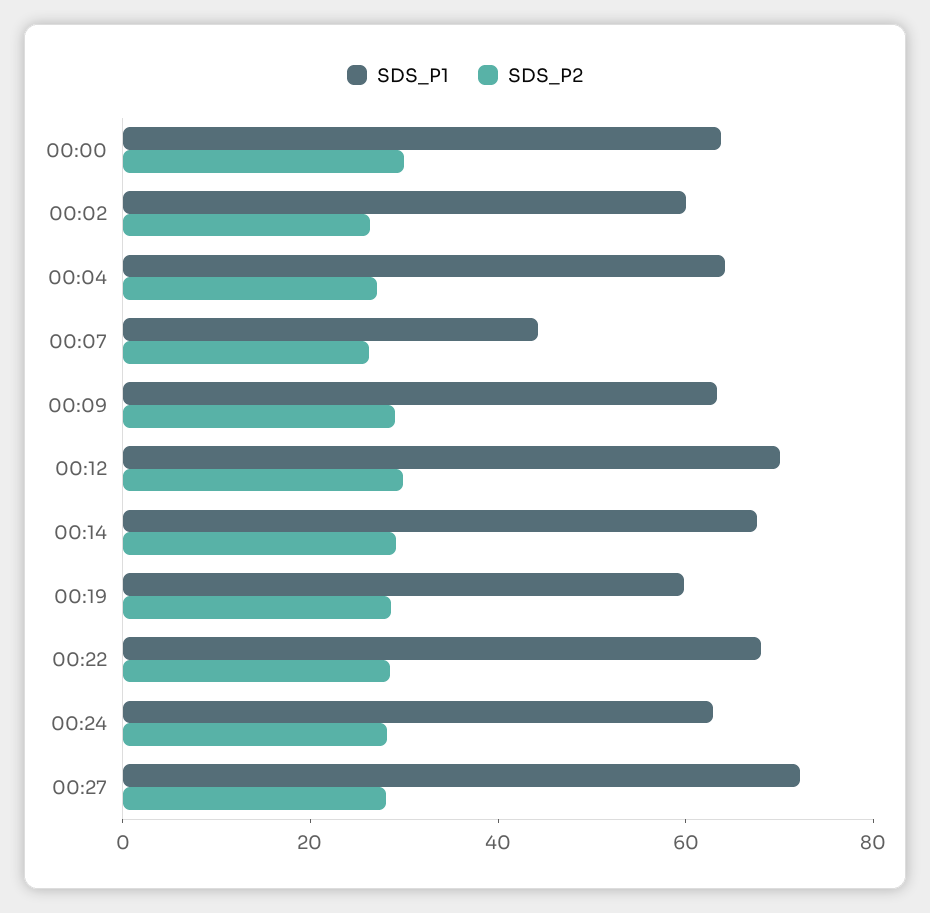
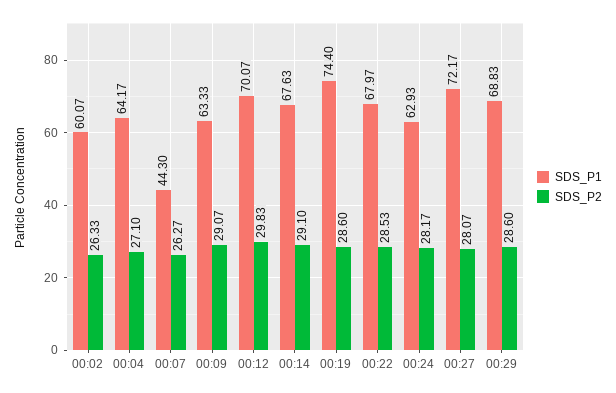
SDS_P1, 00:00: 65 -> none
SDS_P2, 00:00: 30 -> none
SDS_P1, 00:19: 60 -> 74.4
SDS_P1, 00:29: none -> 68.83
SDS_P2, 00:29: none -> 28.6

